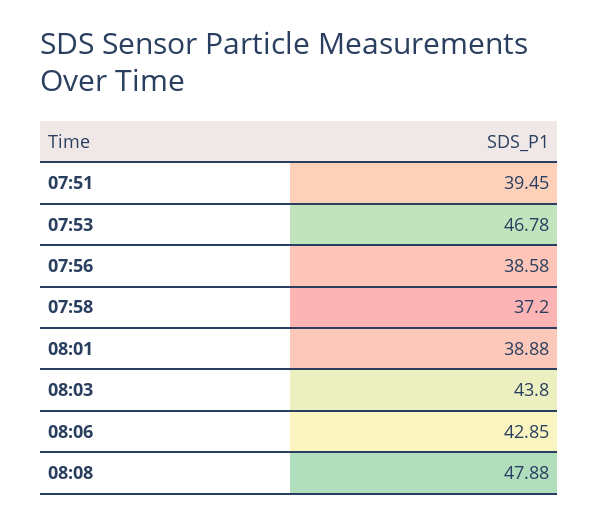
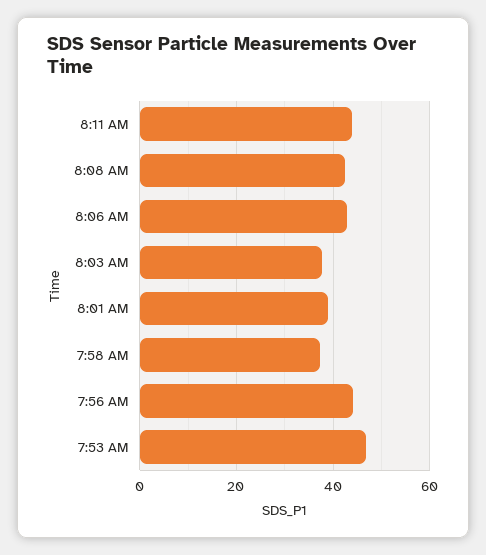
07:51: 39.45 -> none
07:56: 38.58 -> 44
08:03: 43.8 -> 38
08:08: 47.88 -> 42
8:11 AM: none -> 44

